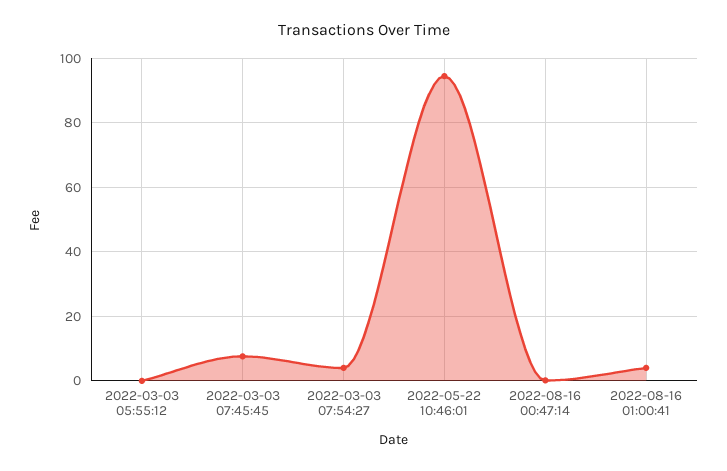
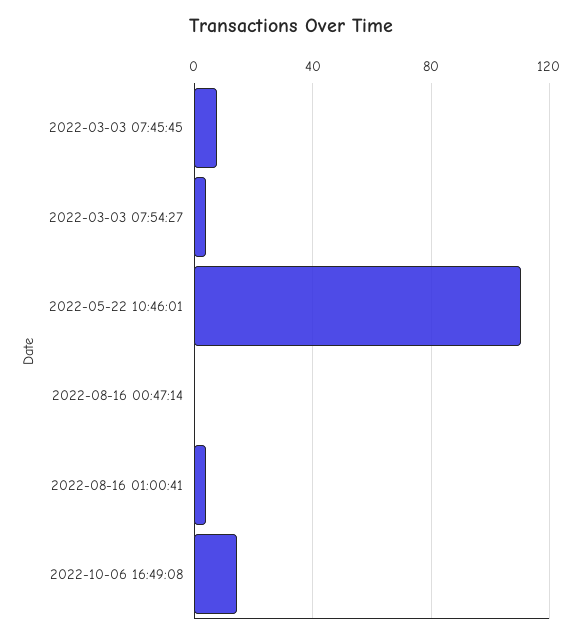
2022-03-03 05:55:12: 0 -> none
2022-05-22 10:46:01: 94 -> 110
2022-10-06 16:49:08: none -> 15

